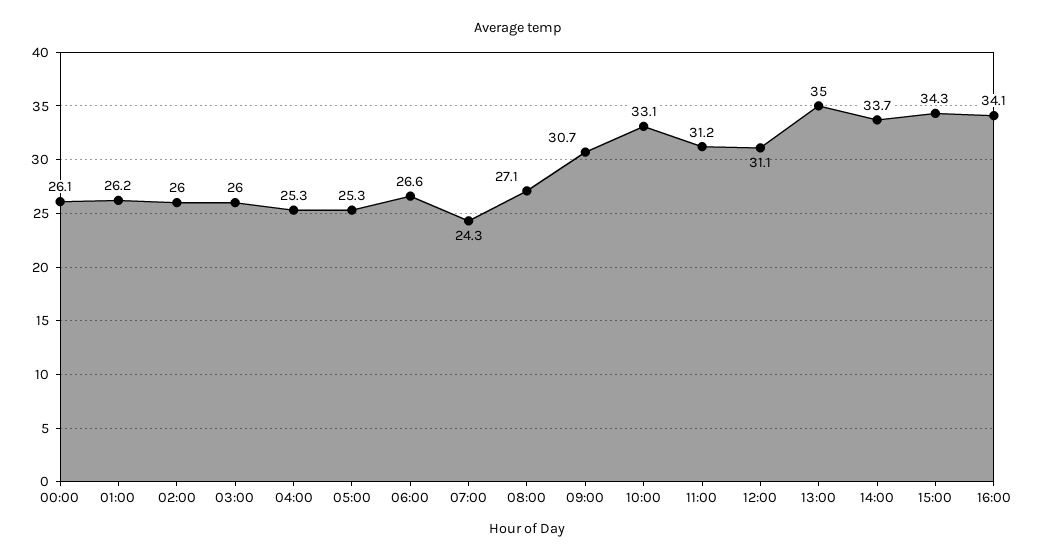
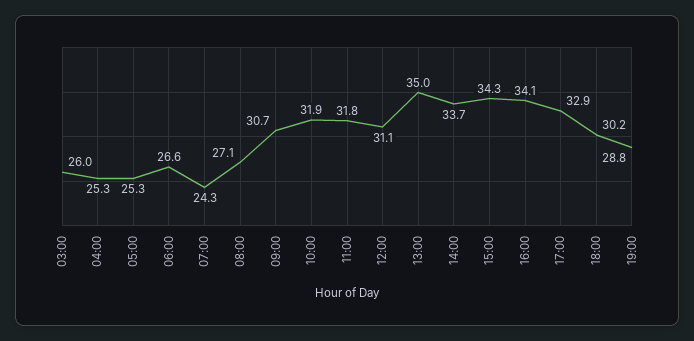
00:00: 26.1 -> none
01:00: 26.2 -> none
02:00: 26 -> none
10:00: 33.1 -> 31.9
11:00: 31.2 -> 31.8
17:00: none -> 32.9
18:00: none -> 30.2
19:00: none -> 28.8

